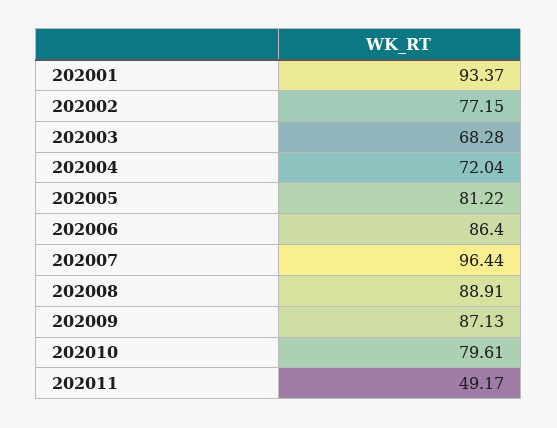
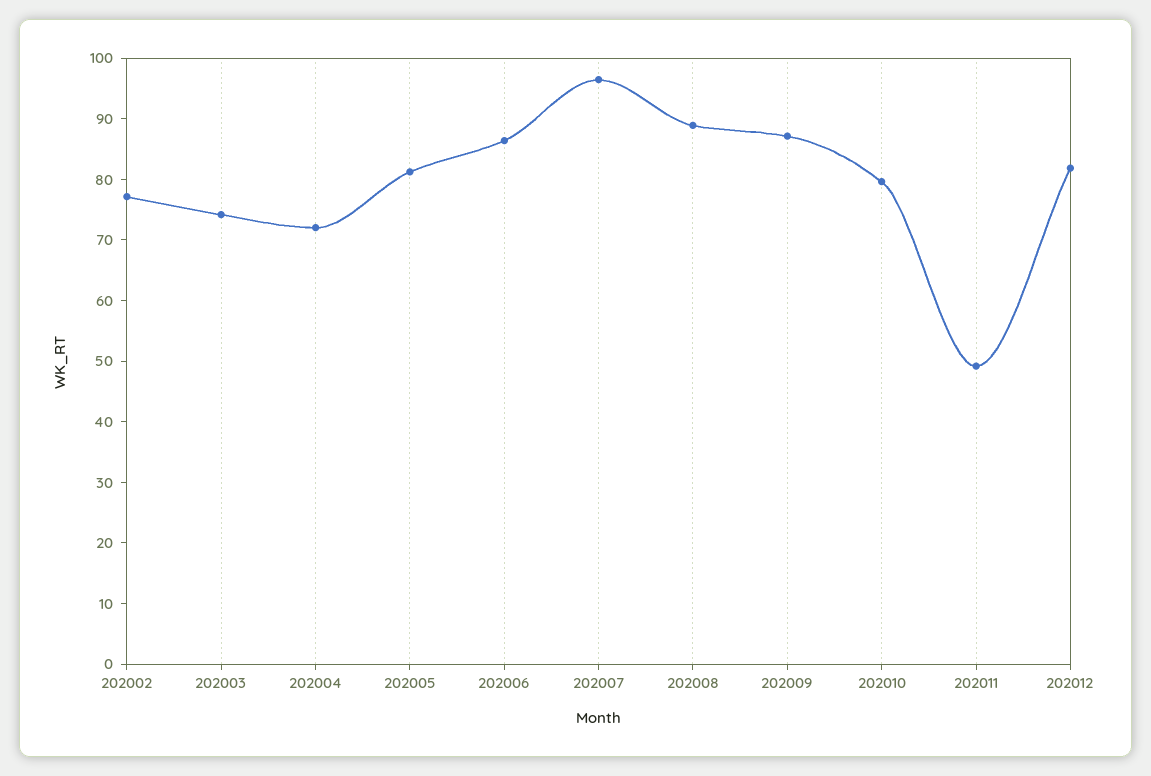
202001: 93.37 -> none
202003: 68.28 -> 74
202012: none -> 82

